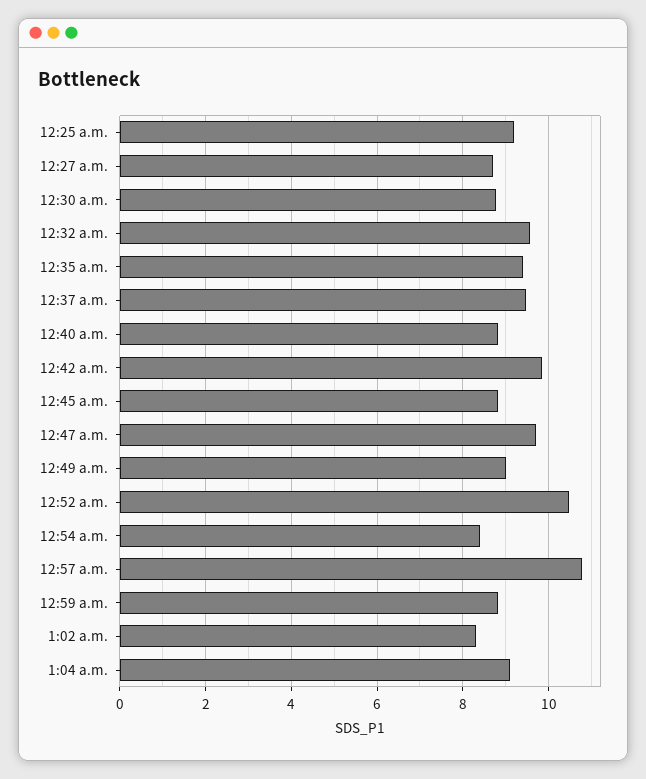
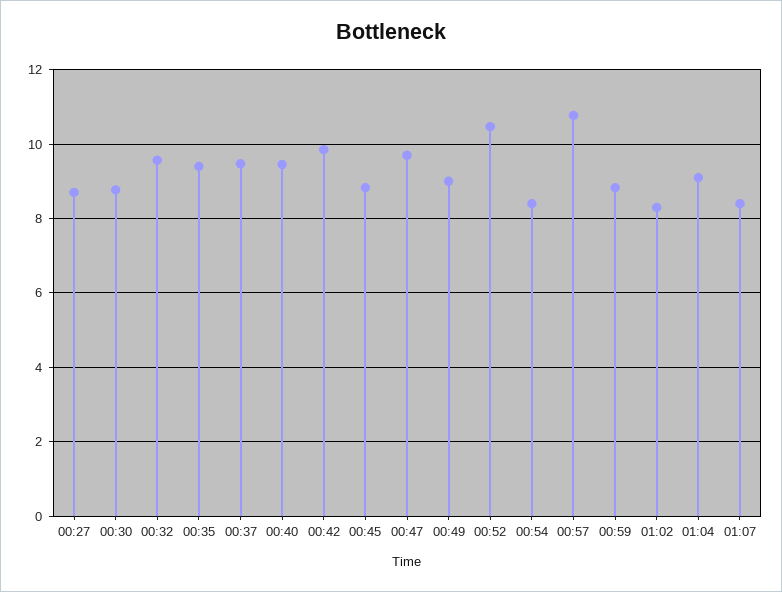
12:25 a.m.: 9.2 -> none
12:40 a.m.: 8.8 -> 9.4
01:07: none -> 8.4

